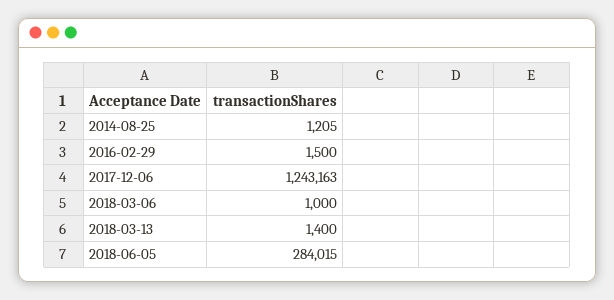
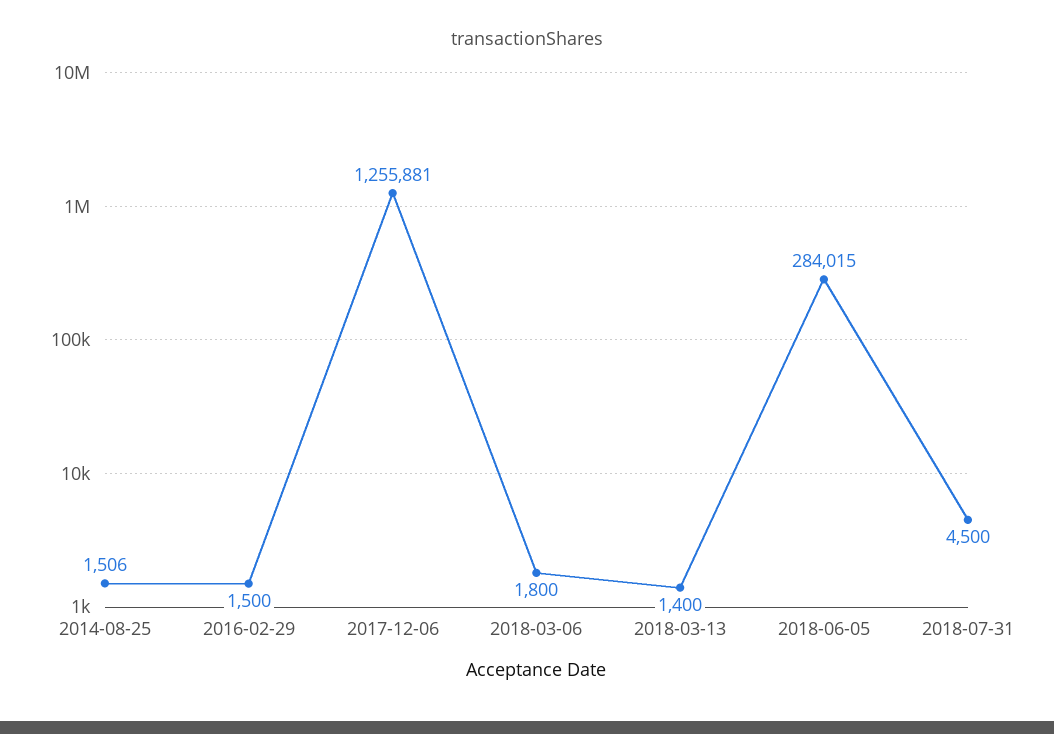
2014-08-25: 1205 -> 1506
2017-12-06: 1243163 -> 1255881
2018-03-06: 1000 -> 1800
2018-07-31: none -> 4500

